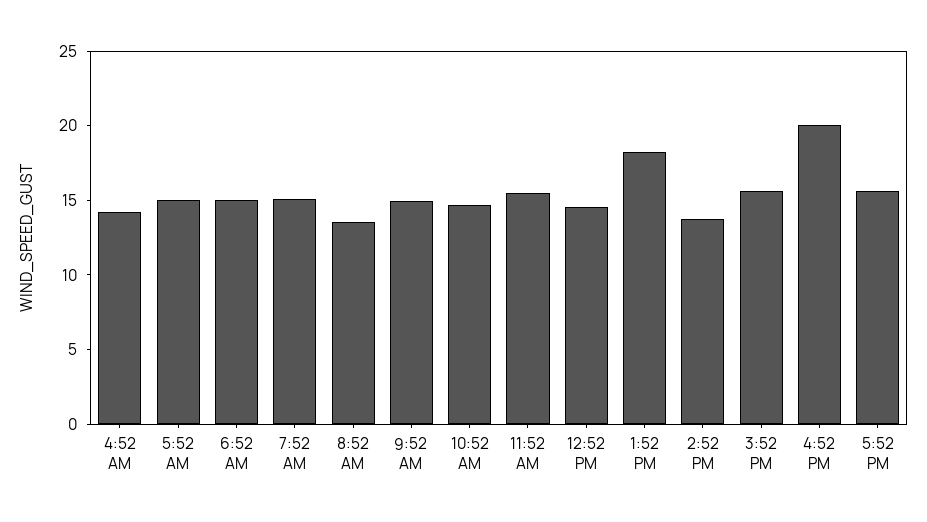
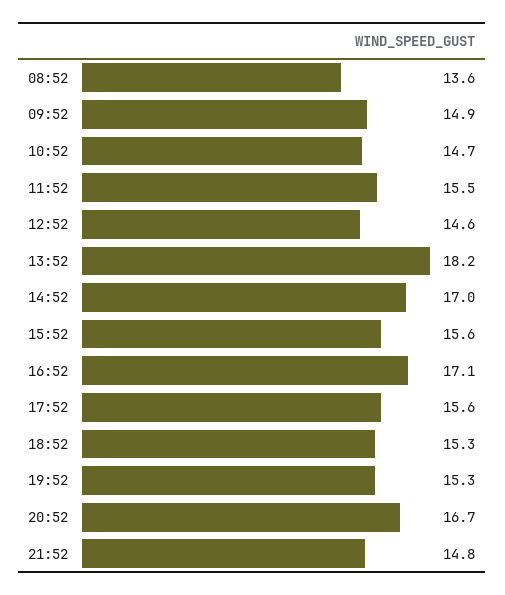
4:52 AM: 14 -> none
5:52 AM: 15 -> none
6:52 AM: 15 -> none
7:52 AM: 15 -> none
2:52 PM: 14 -> 17
4:52 PM: 20 -> 17.1
18:52: none -> 15.3
19:52: none -> 15.3
20:52: none -> 16.7
21:52: none -> 14.8

